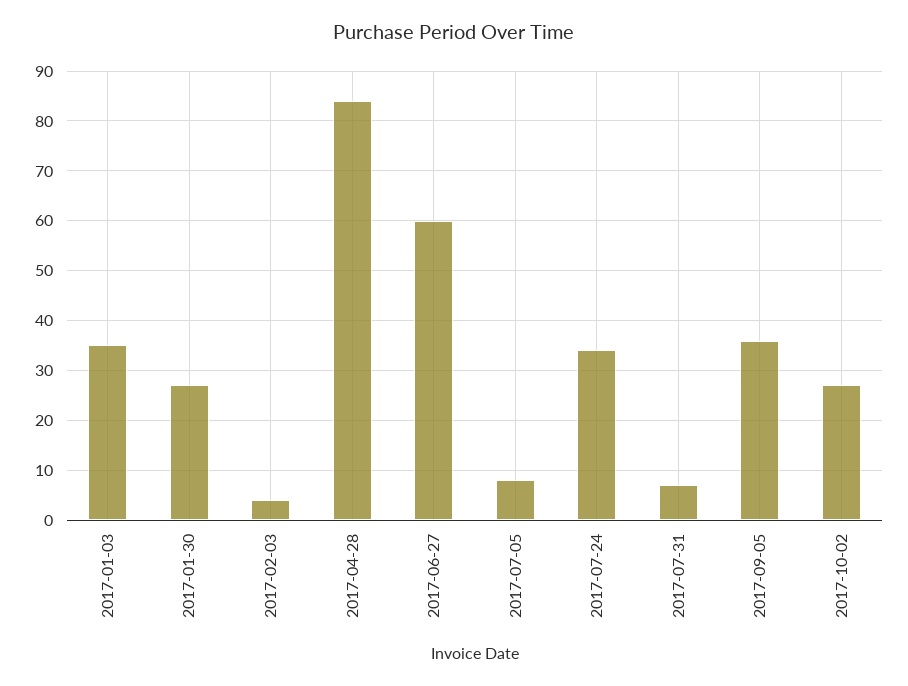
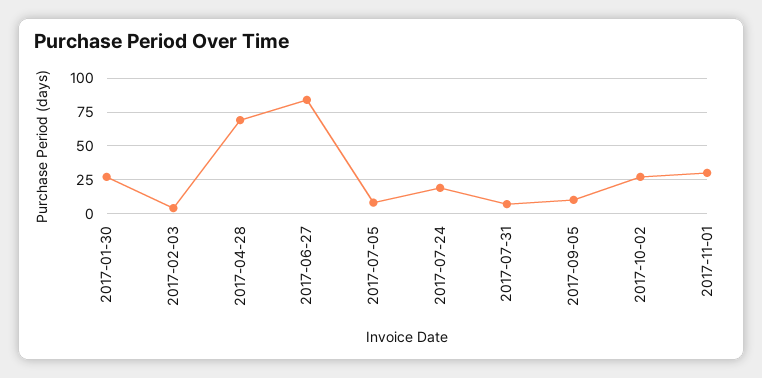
2017-01-03: 35 -> none
2017-04-28: 85 -> 70
2017-06-27: 60 -> 85
2017-07-24: 35 -> 20
2017-09-05: 35 -> 10
2017-11-01: none -> 30

